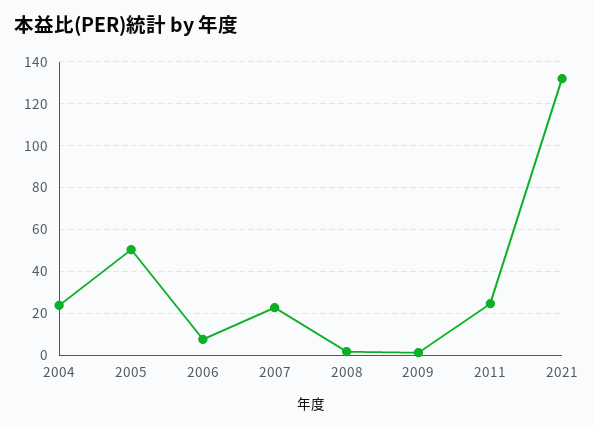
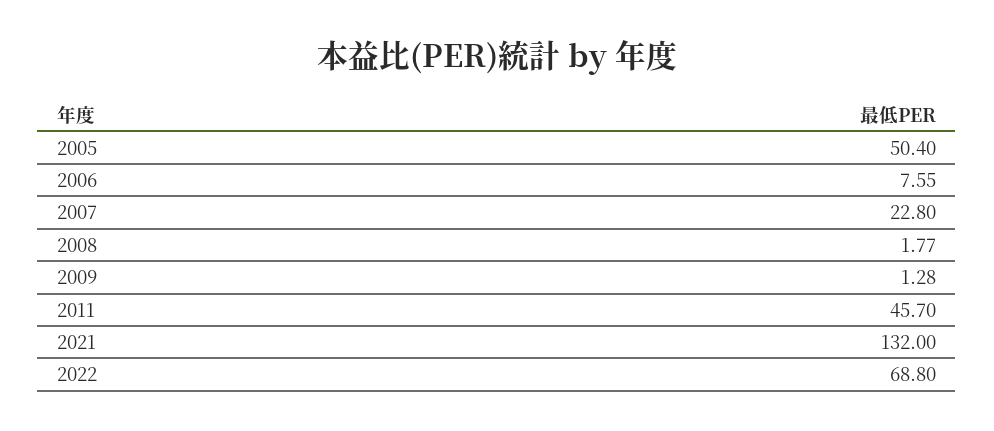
2004: 25 -> none
2011: 25 -> 45.7
2022: none -> 68.8

